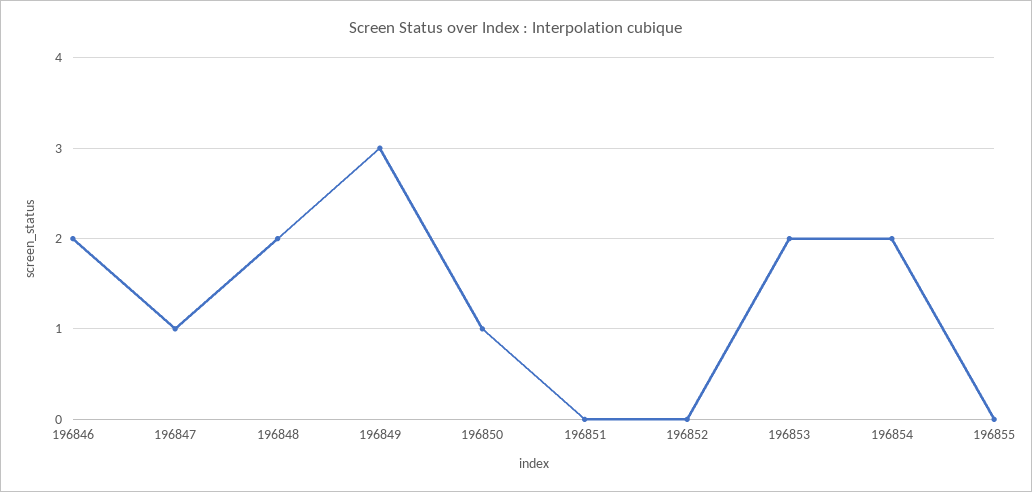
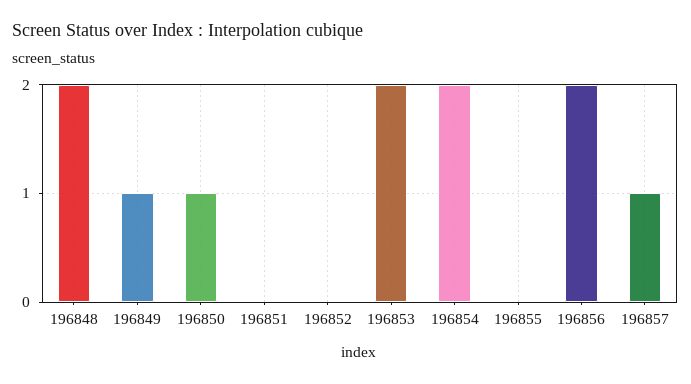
196846: 2 -> none
196847: 1 -> none
196849: 3 -> 1
196856: none -> 2
196857: none -> 1

